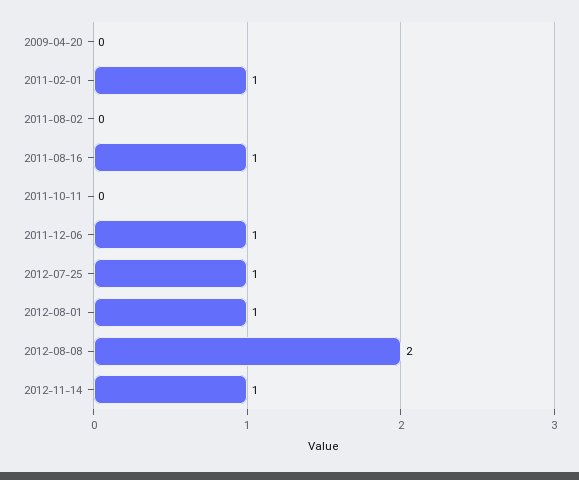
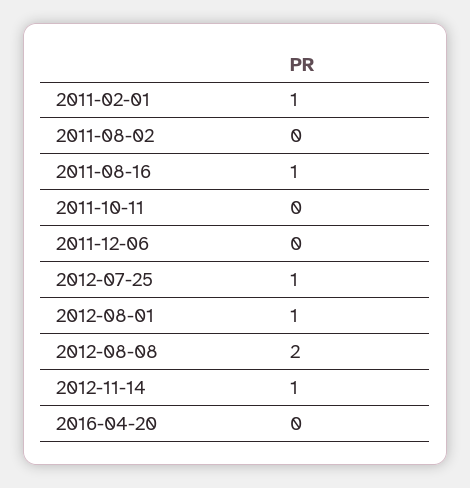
2009-04-20: 0 -> none
2011-12-06: 1 -> 0
2016-04-20: none -> 0

